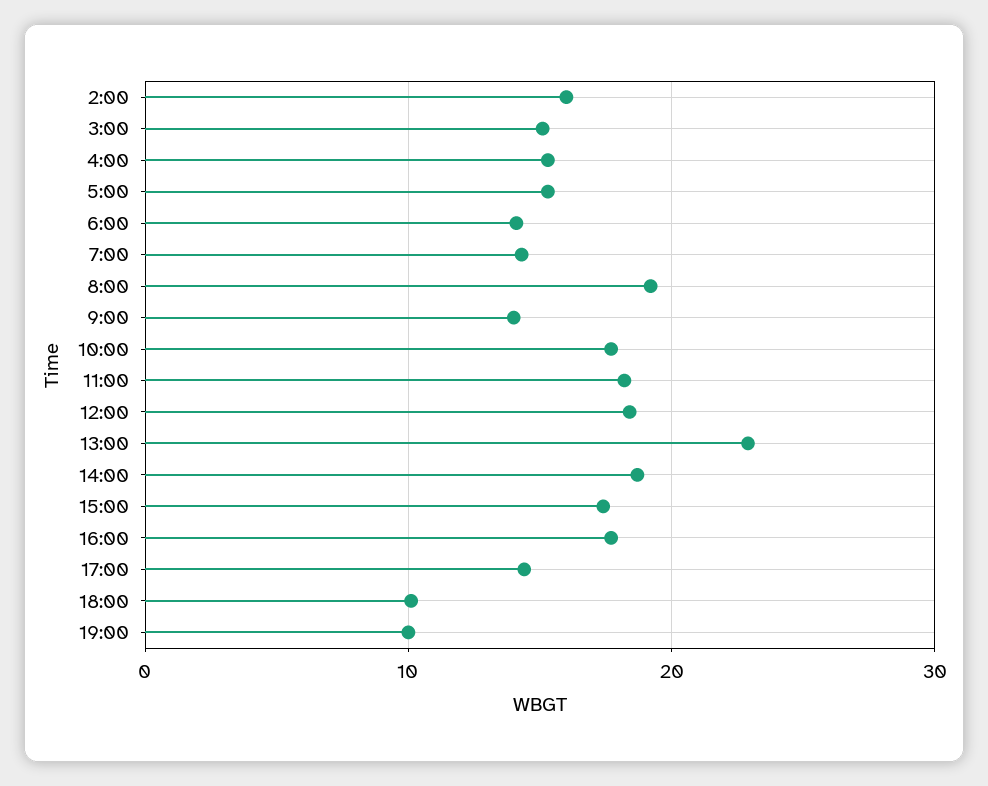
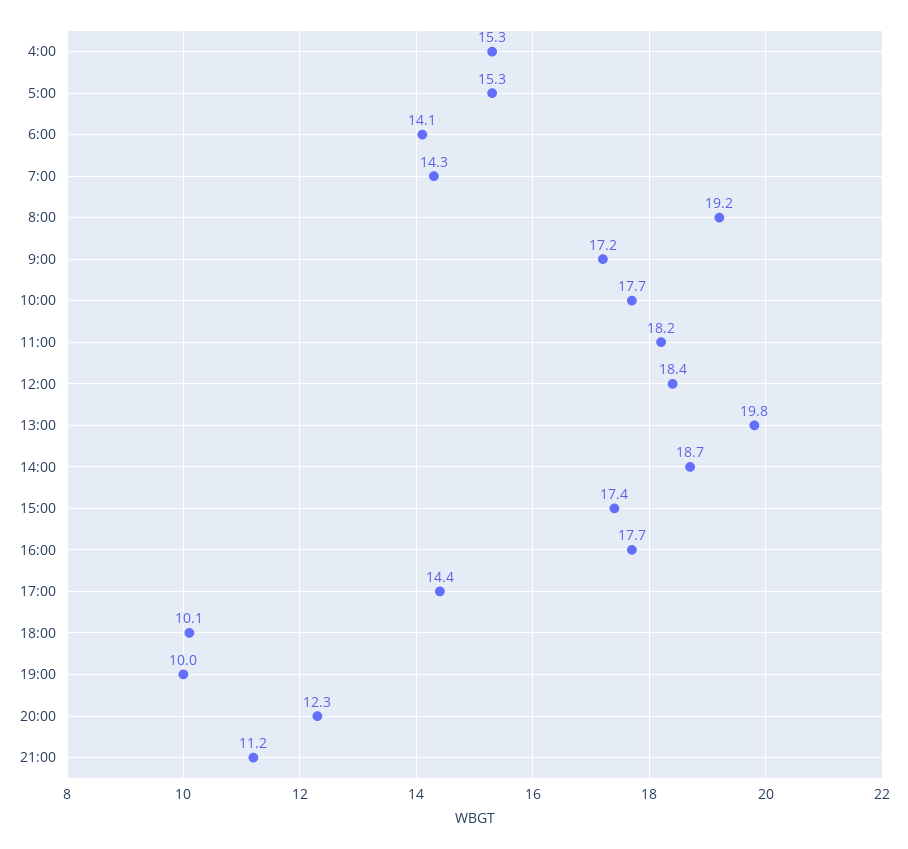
2:00: 16 -> none
3:00: 15 -> none
9:00: 14 -> 17.2
13:00: 23 -> 19.8
20:00: none -> 12.3
21:00: none -> 11.2

